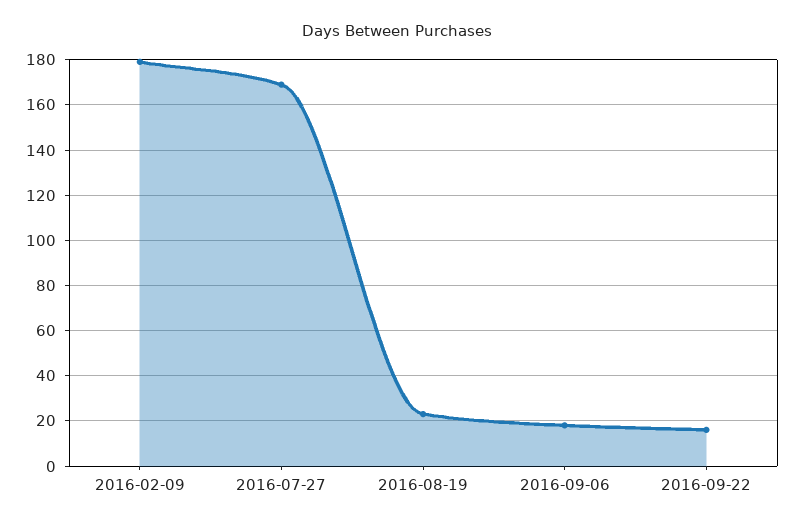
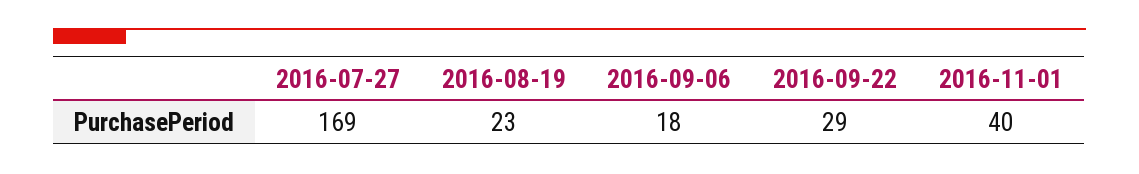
2016-02-09: 180 -> none
2016-09-22: 15 -> 29
2016-11-01: none -> 40

